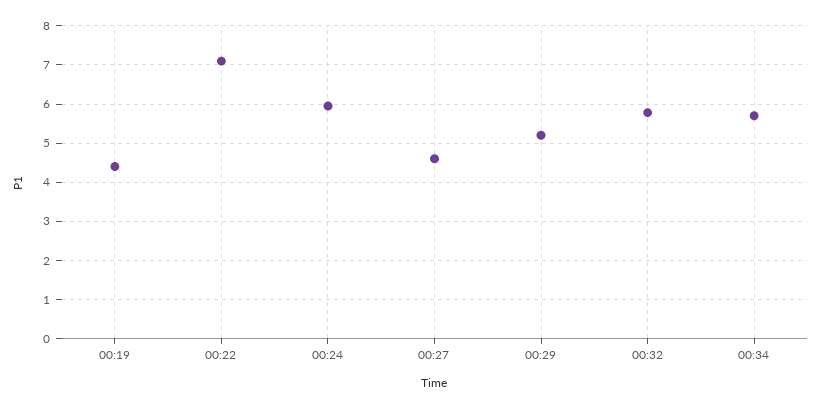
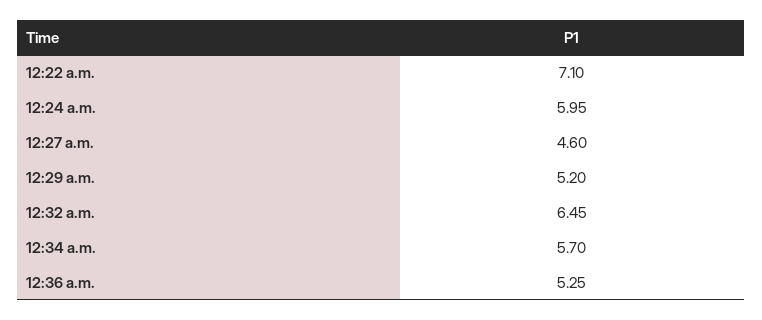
00:19: 4.4 -> none
00:32: 5.8 -> 6.45
12:36 a.m.: none -> 5.25

